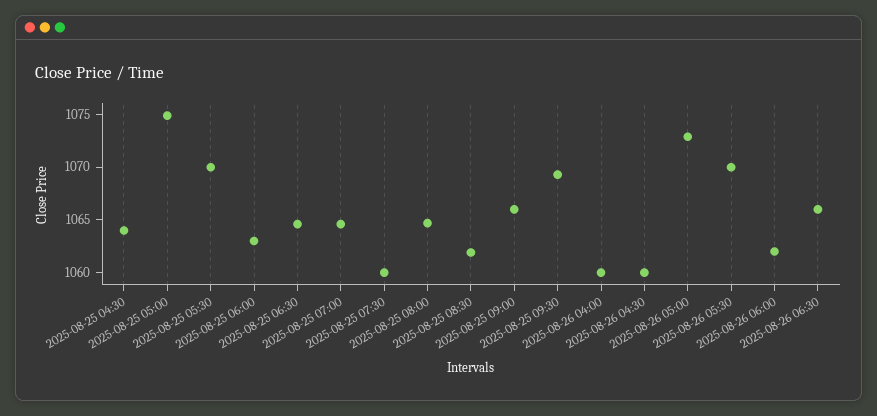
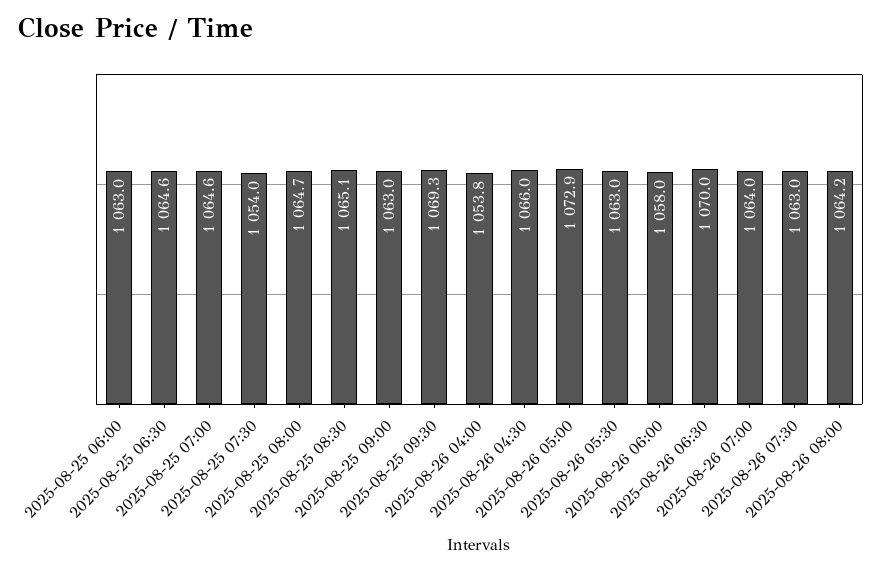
2025-08-25 04:30: 1064 -> none
2025-08-25 05:00: 1075 -> none
2025-08-25 05:30: 1070 -> none
2025-08-25 07:30: 1060 -> 1054
2025-08-25 08:30: 1062 -> 1065.1
2025-08-25 09:00: 1066 -> 1063
2025-08-26 04:00: 1060 -> 1053.8
2025-08-26 04:30: 1060 -> 1066
2025-08-26 05:30: 1070 -> 1063
2025-08-26 06:00: 1062 -> 1058
2025-08-26 06:30: 1066 -> 1070
2025-08-26 07:00: none -> 1064
2025-08-26 07:30: none -> 1063
2025-08-26 08:00: none -> 1064.2

